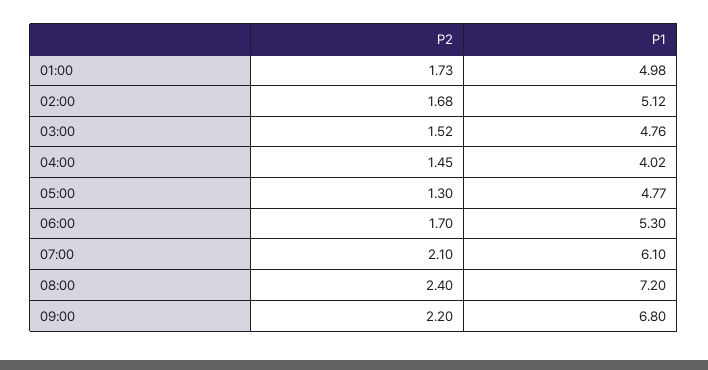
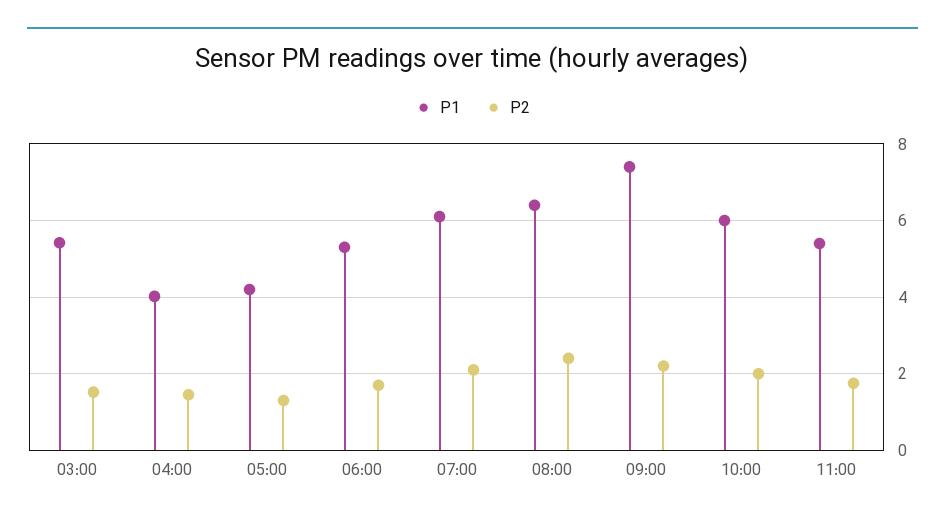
P2, 01:00: 1.73 -> none
P1, 01:00: 4.98 -> none
P2, 02:00: 1.68 -> none
P1, 02:00: 5.12 -> none
P1, 03:00: 4.76 -> 5.4
P1, 05:00: 4.77 -> 4.2
P1, 08:00: 7.2 -> 6.4
P1, 09:00: 6.8 -> 7.4
P1, 10:00: none -> 6
P2, 10:00: none -> 2
P1, 11:00: none -> 5.4
P2, 11:00: none -> 1.8

